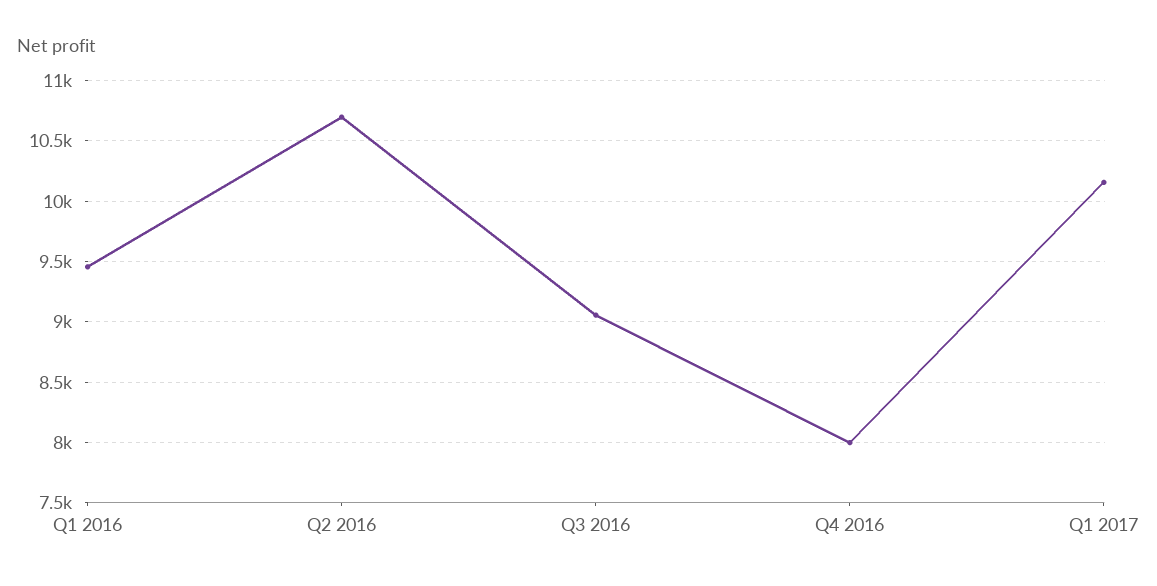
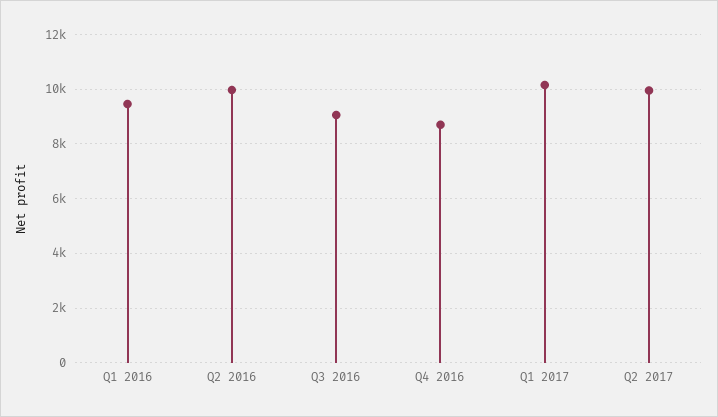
Q2 2016: 10700 -> 10000
Q4 2016: 8000 -> 8750
Q2 2017: none -> 10000

